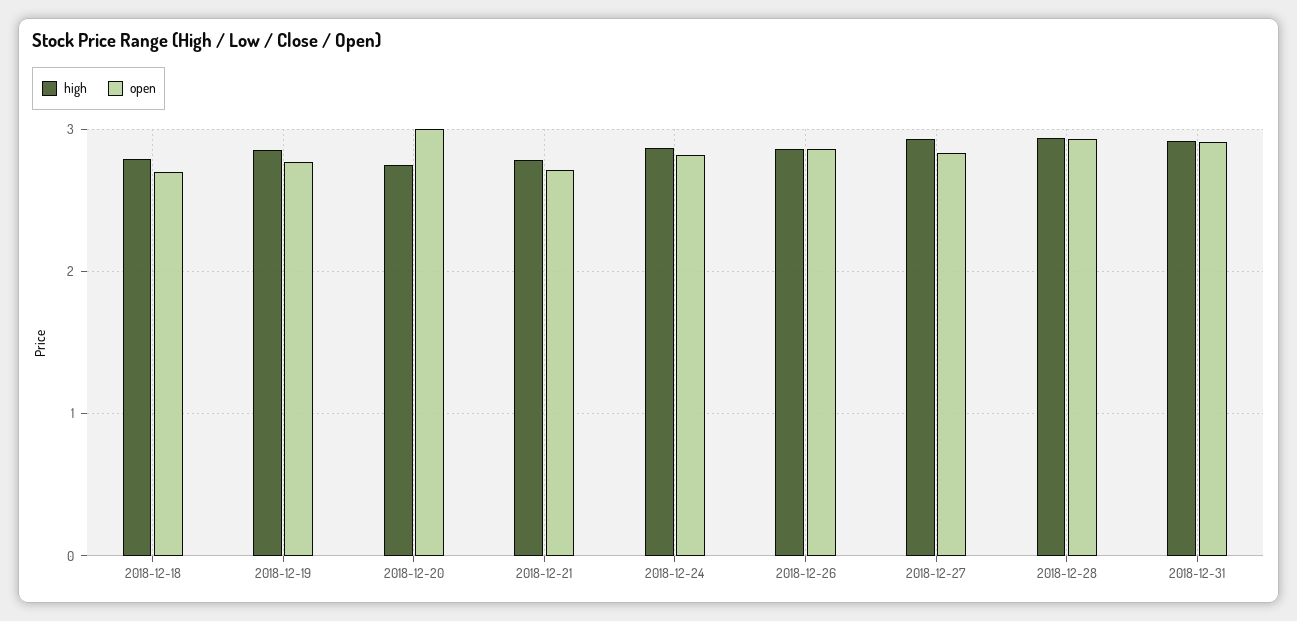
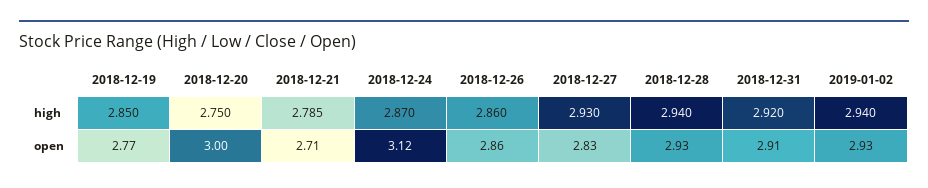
high, 2018-12-18: 2.8 -> none
open, 2018-12-18: 2.7 -> none
open, 2018-12-24: 2.8 -> 3.12
high, 2019-01-02: none -> 2.94
open, 2019-01-02: none -> 2.93

